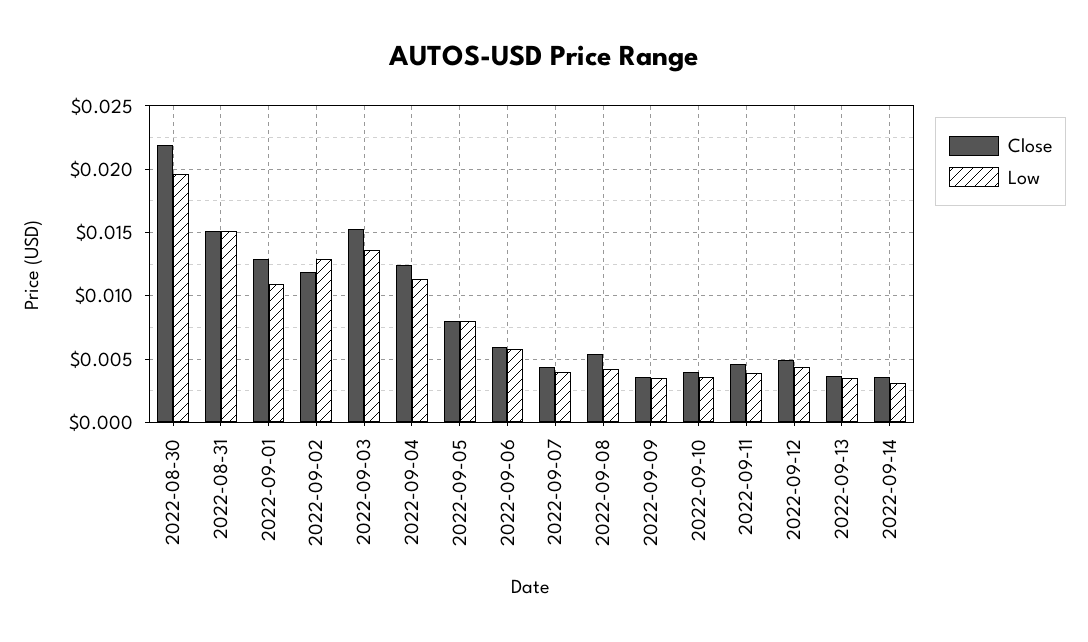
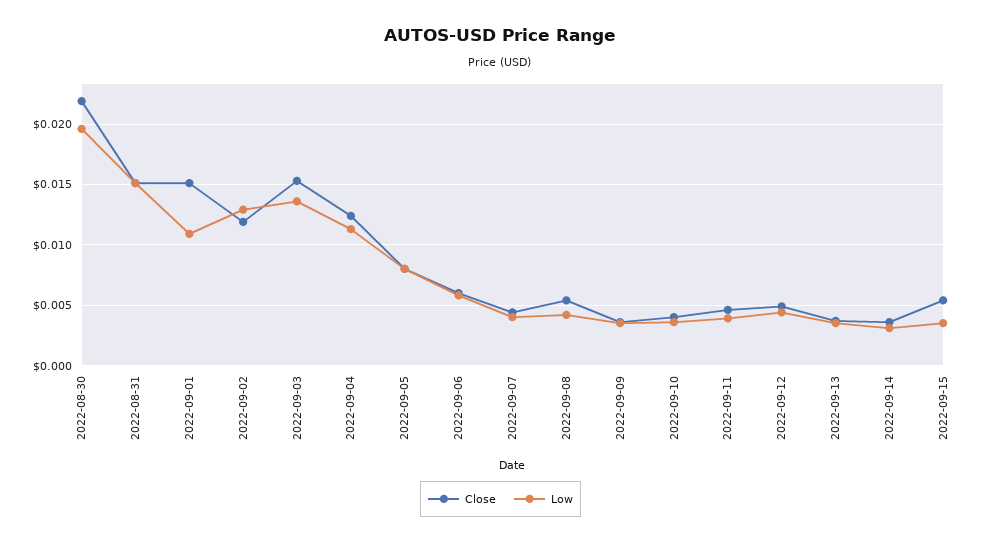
Close, 2022-09-01: 0.013 -> 0.015
Close, 2022-09-15: none -> 0.0055
Low, 2022-09-15: none -> 0.0035

